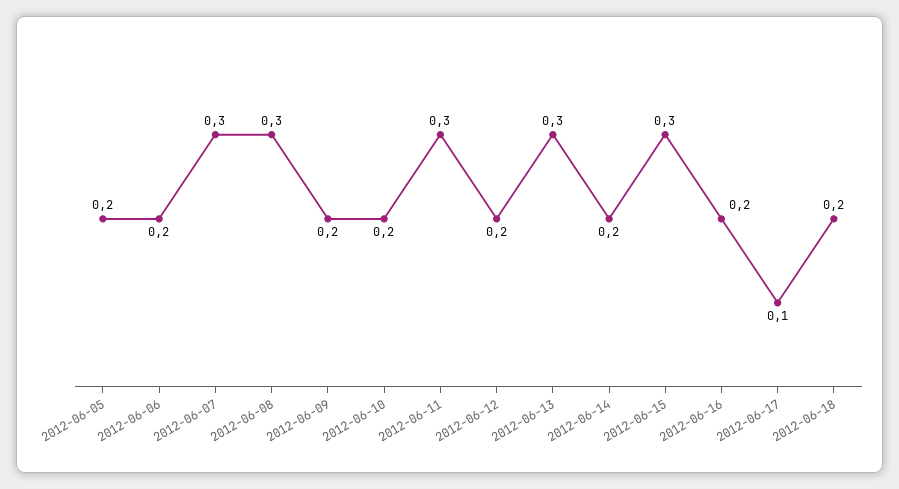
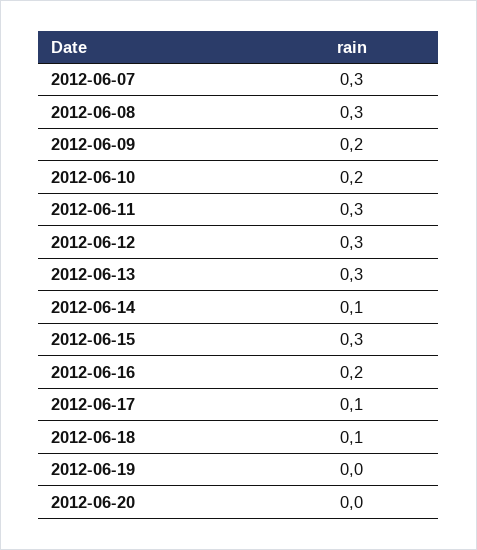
2012-06-05: 0.2 -> none
2012-06-06: 0.2 -> none
2012-06-12: 0.2 -> 0.3
2012-06-14: 0.2 -> 0.1
2012-06-18: 0.2 -> 0.1
2012-06-19: none -> 0
2012-06-20: none -> 0

